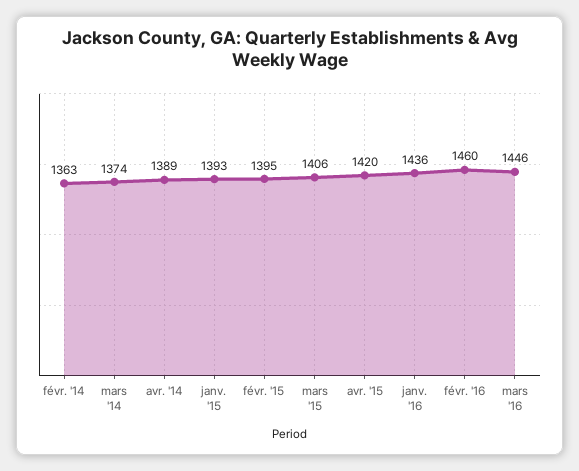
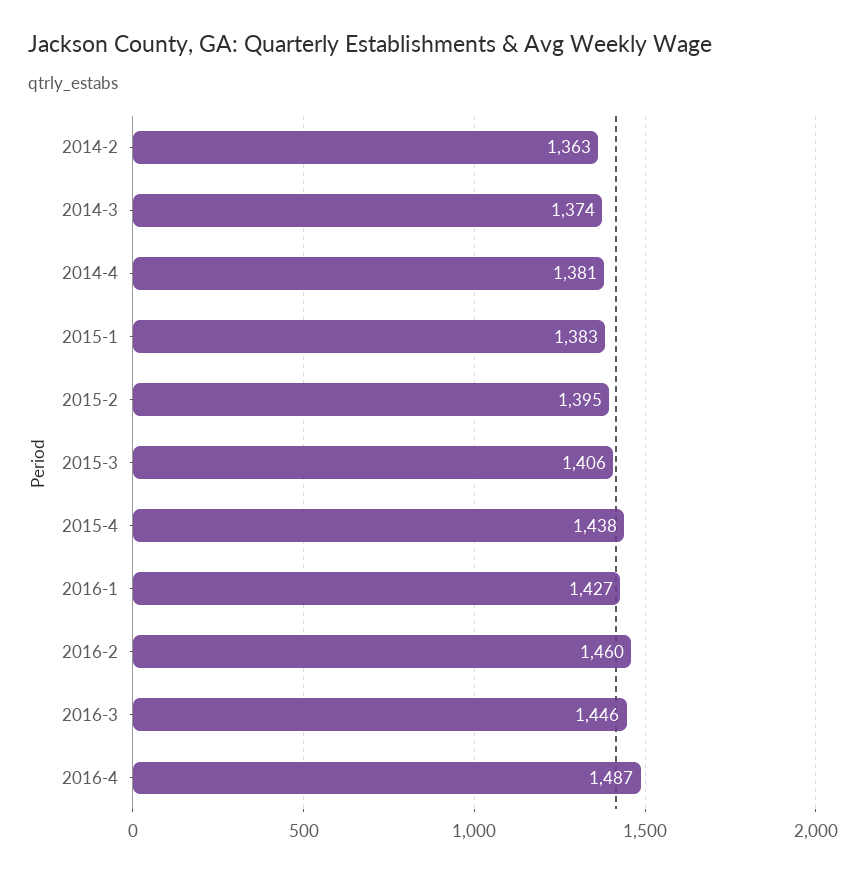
avr. '14: 1389 -> 1381
janv. '15: 1393 -> 1383
avr. '15: 1420 -> 1438
janv. '16: 1436 -> 1427
2016-4: none -> 1487

